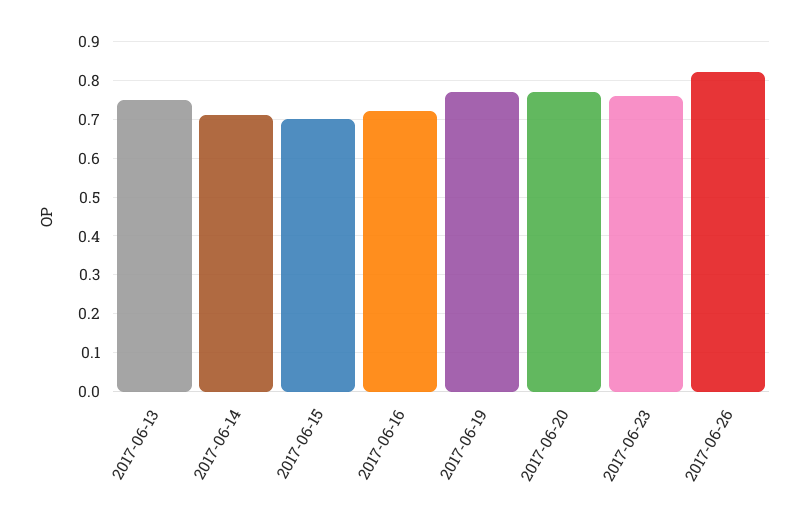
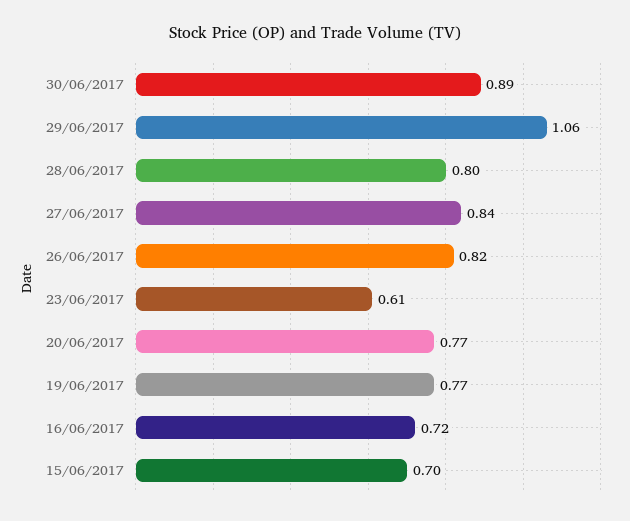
2017-06-13: 0.75 -> none
2017-06-14: 0.7 -> none
2017-06-23: 0.75 -> 0.61
30/06/2017: none -> 0.89
29/06/2017: none -> 1.06
28/06/2017: none -> 0.8
27/06/2017: none -> 0.84

